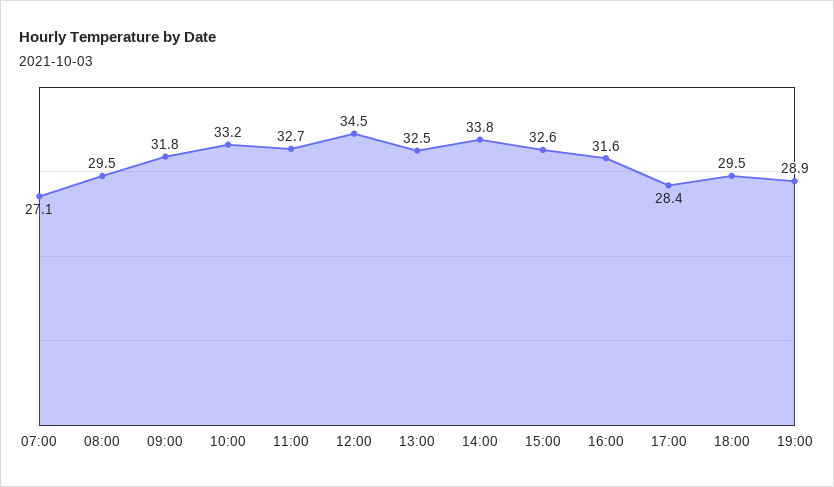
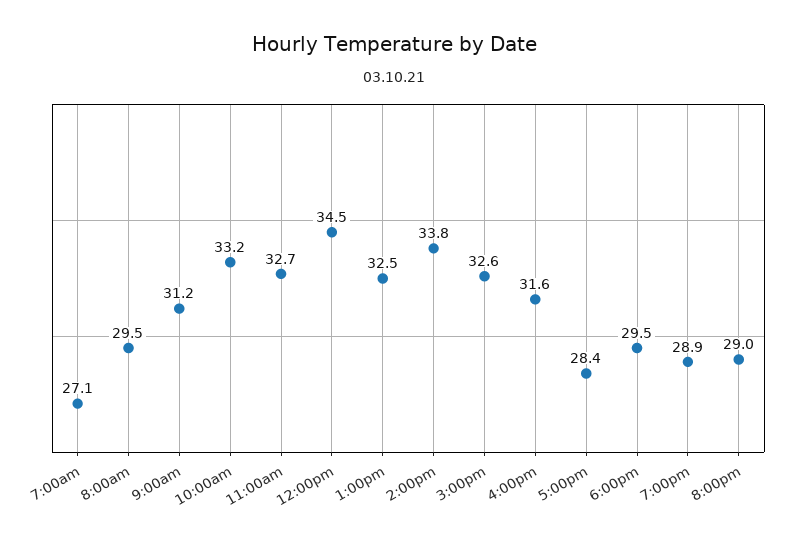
09:00: 31.8 -> 31.2
8:00pm: none -> 29

